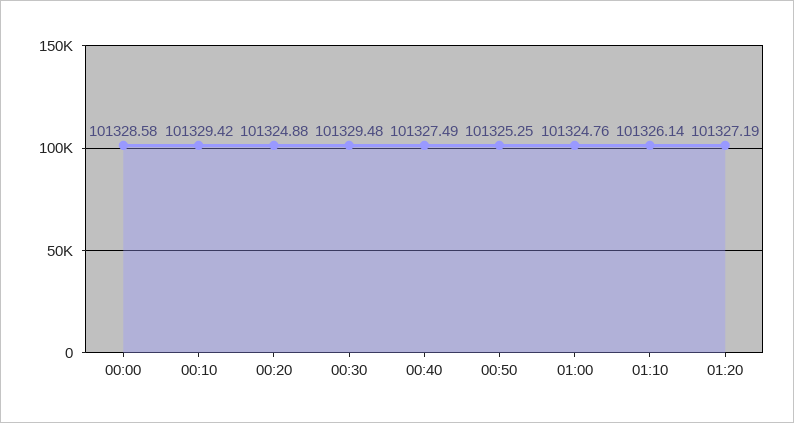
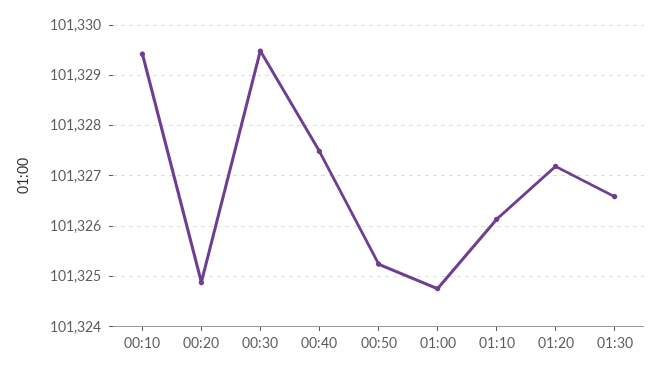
00:00: 101328.58 -> none
01:30: none -> 101326.6

